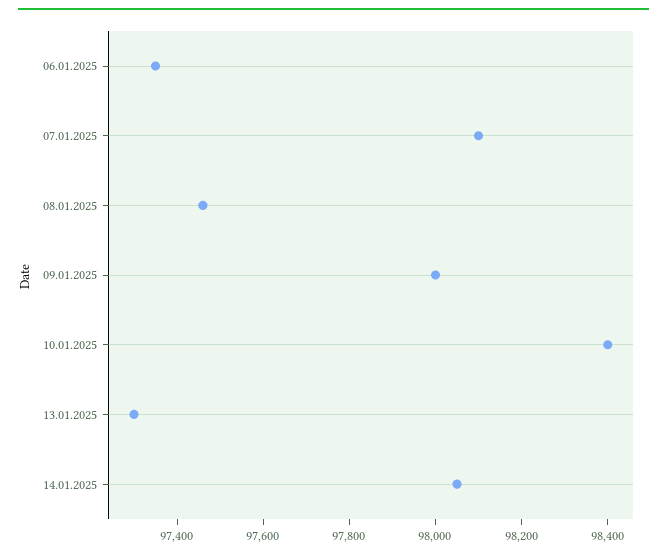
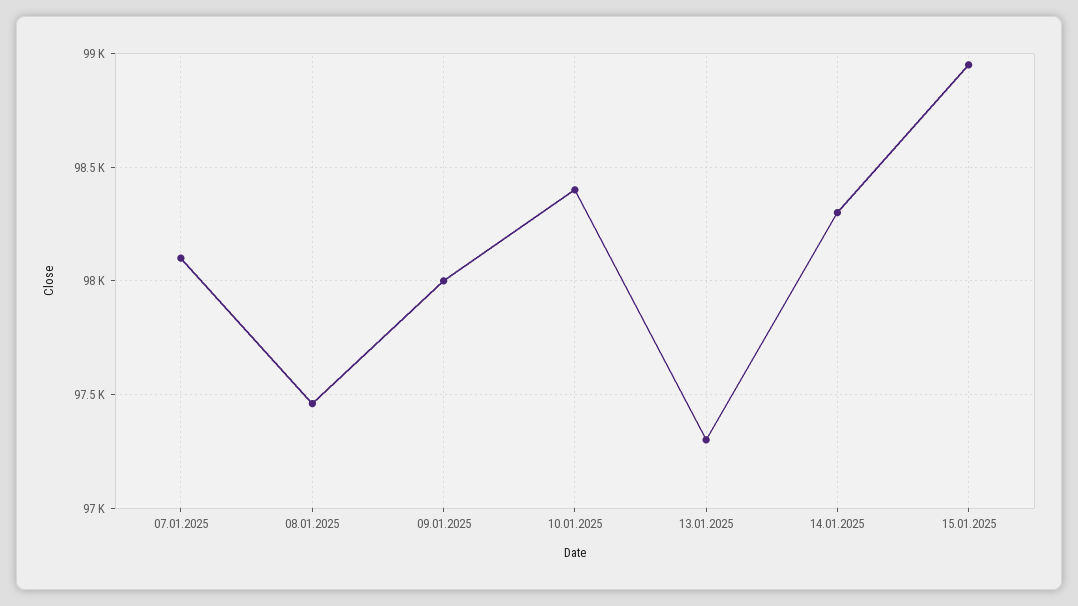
06.01.2025: 97350 -> none
14.01.2025: 98050 -> 98300
15.01.2025: none -> 98950

